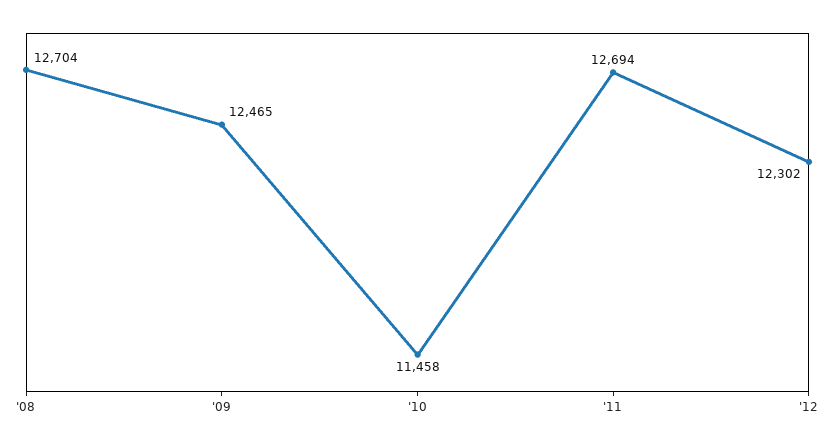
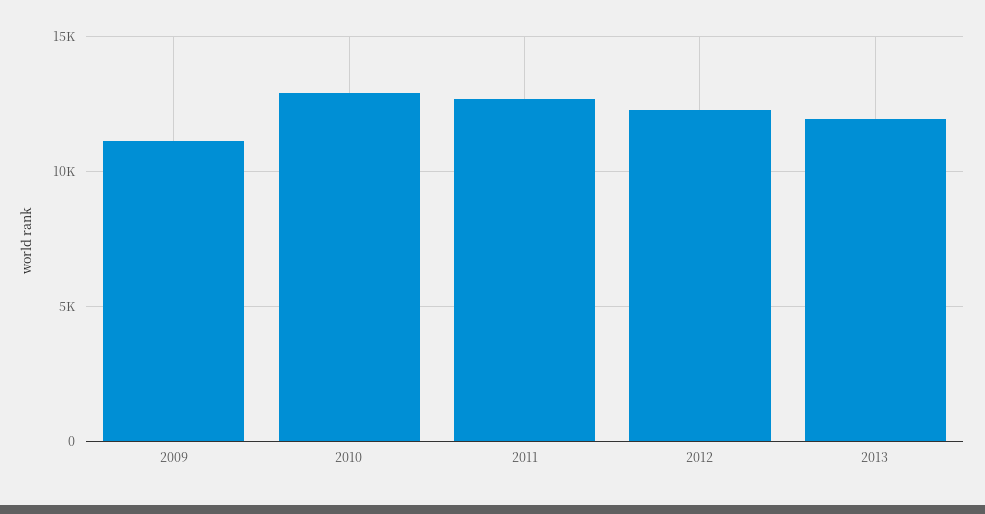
'08: 12704 -> none
'09: 12465 -> 11000
'10: 11458 -> 13000
2013: none -> 12000

